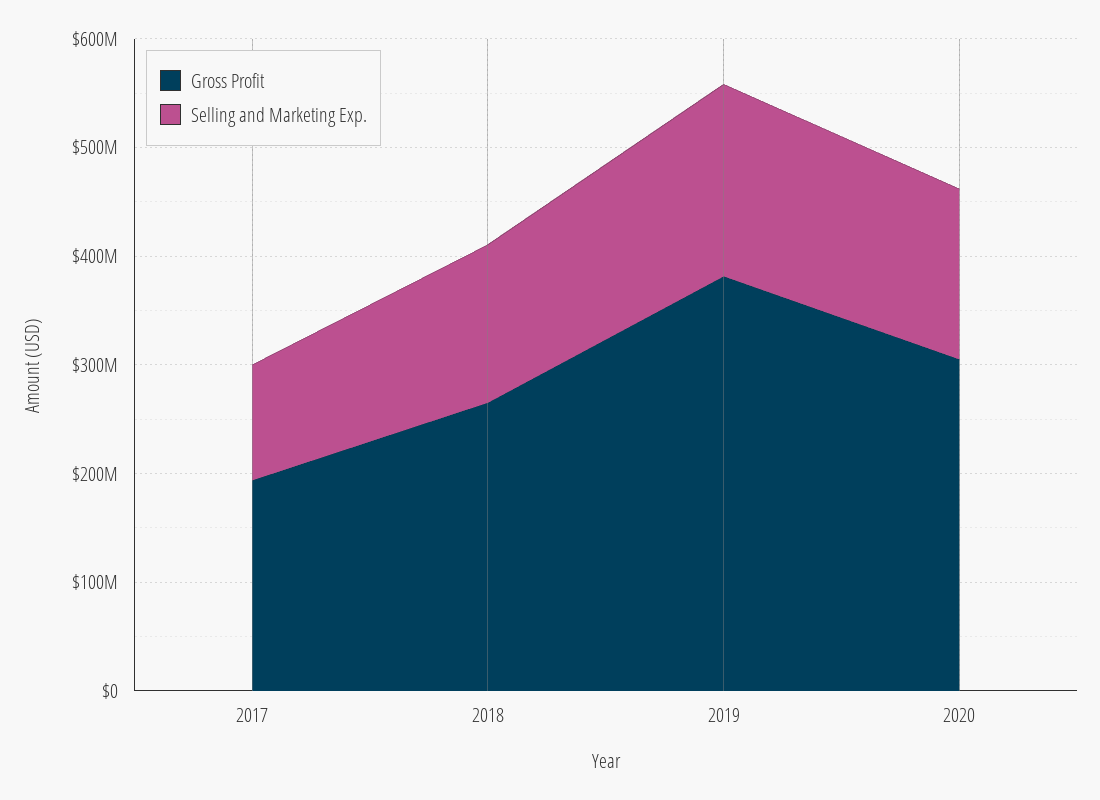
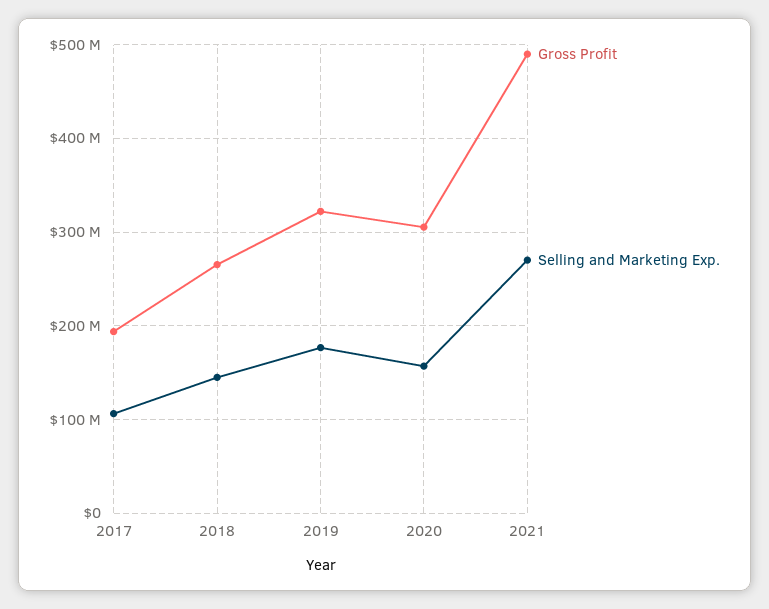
Gross Profit, 2019: 380000000 -> 320000000
Gross Profit, 2021: none -> 490000000
Selling and Marketing Exp., 2021: none -> 270000000

